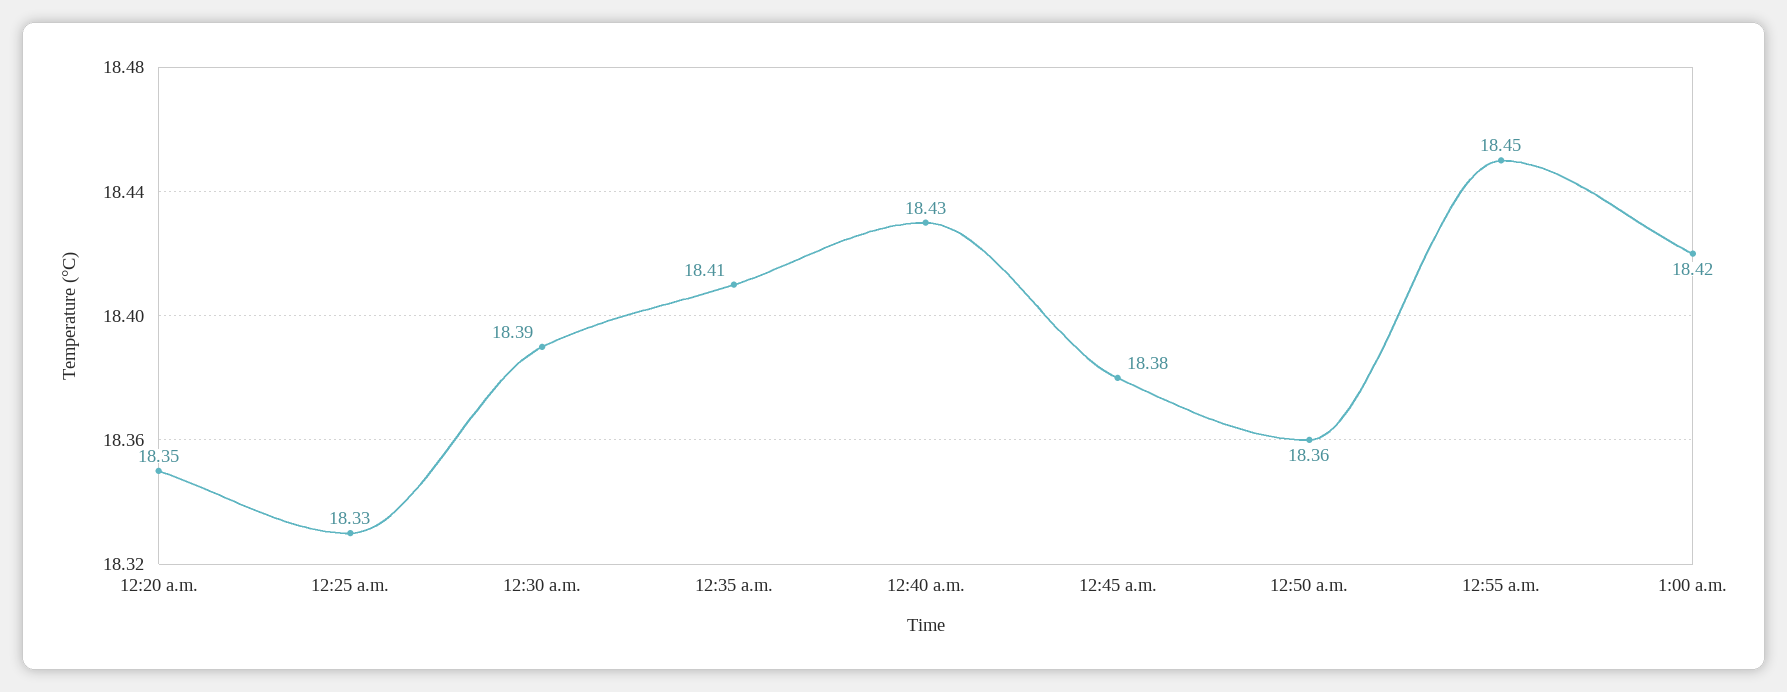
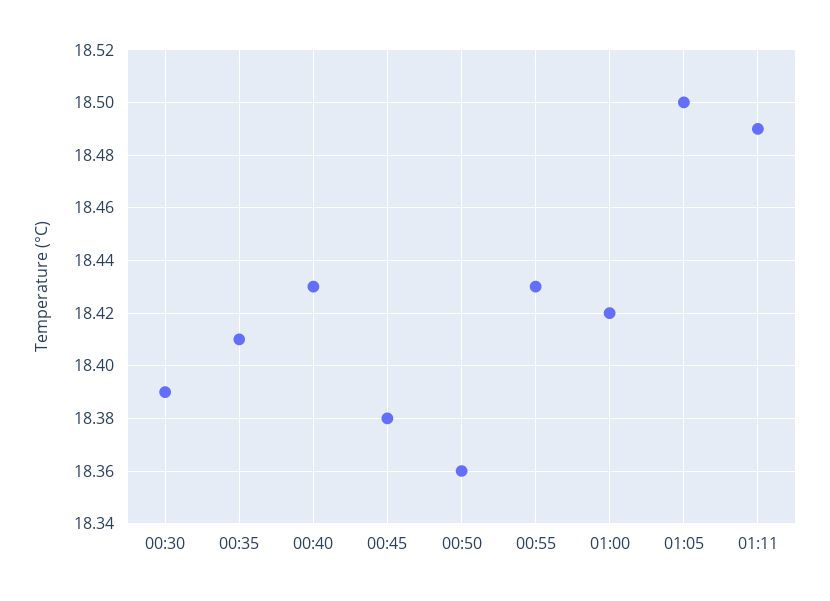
12:20 a.m.: 18.35 -> none
12:25 a.m.: 18.33 -> none
12:55 a.m.: 18.45 -> 18.43
01:05: none -> 18.5
01:11: none -> 18.49

